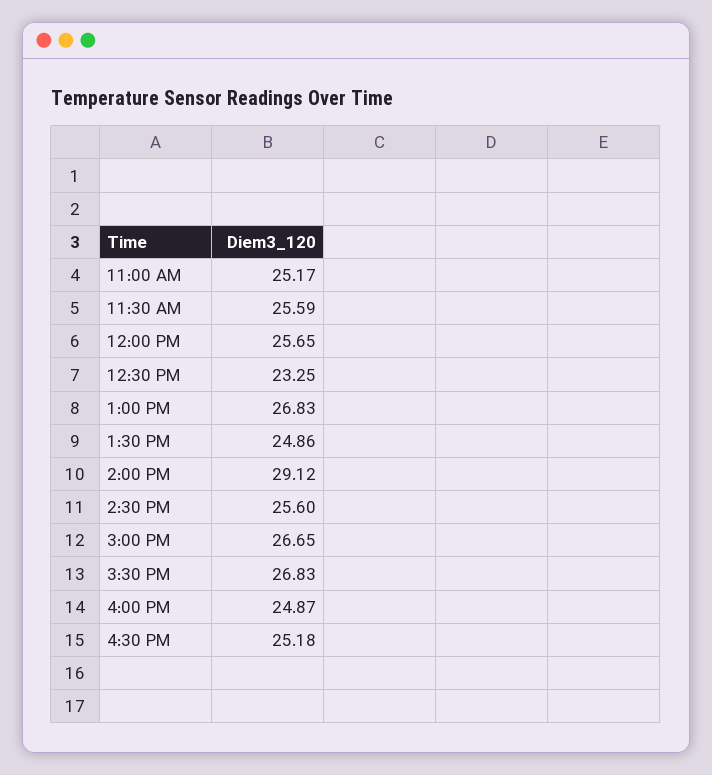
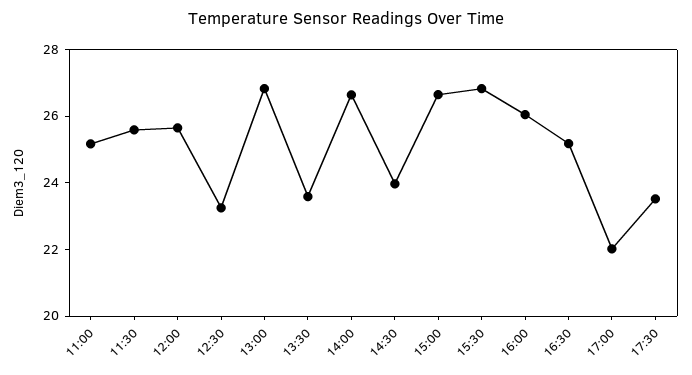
1:30 PM: 24.86 -> 23.5
2:00 PM: 29.12 -> 26.5
2:30 PM: 25.6 -> 24
4:00 PM: 24.87 -> 26
17:00: none -> 22
17:30: none -> 23.5

